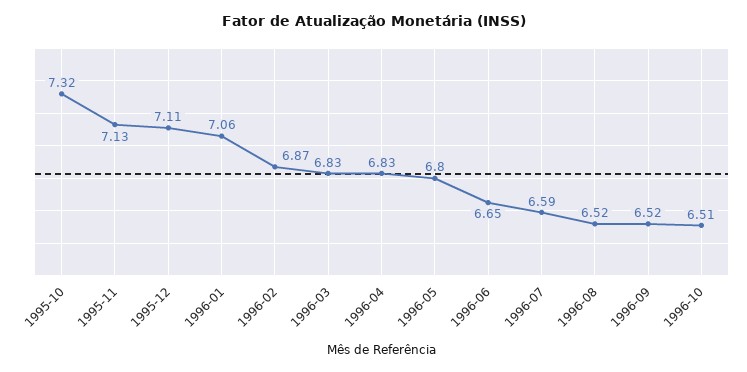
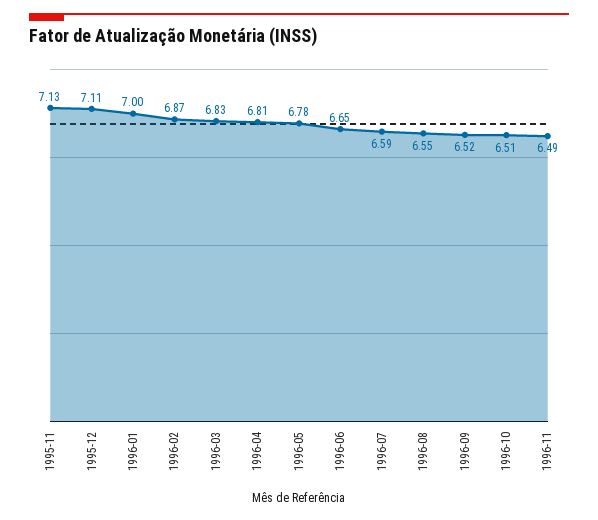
1995-10: 7.32 -> none
1996-01: 7.06 -> 7
1996-04: 6.83 -> 6.81
1996-05: 6.8 -> 6.78
1996-08: 6.52 -> 6.55
1996-11: none -> 6.49

